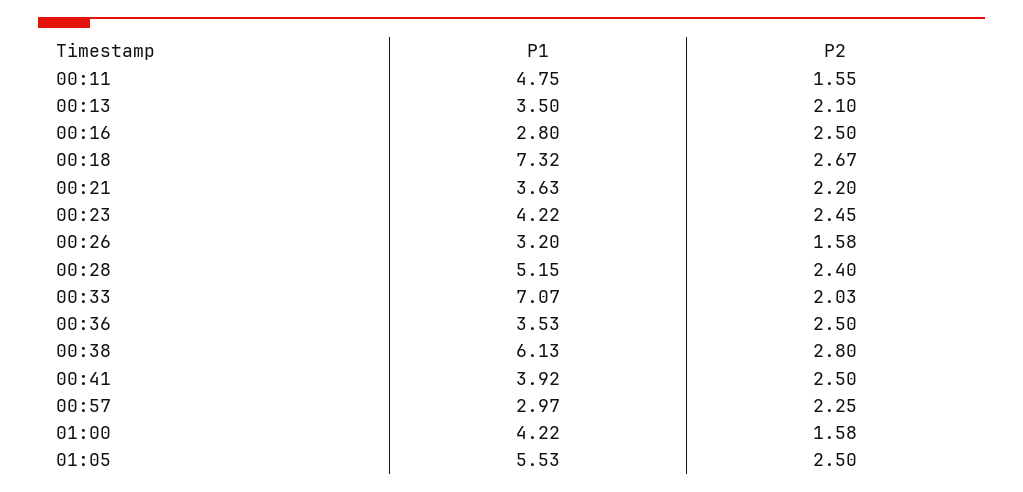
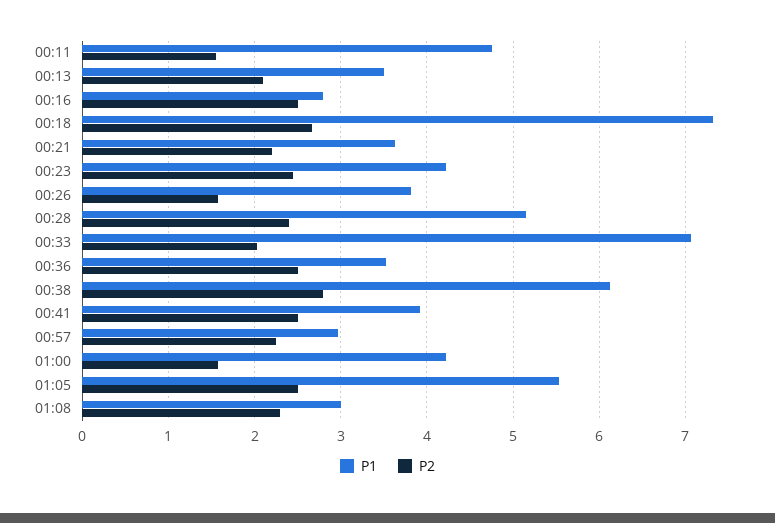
P1, 00:26: 3.2 -> 3.8
P1, 01:08: none -> 3
P2, 01:08: none -> 2.3

